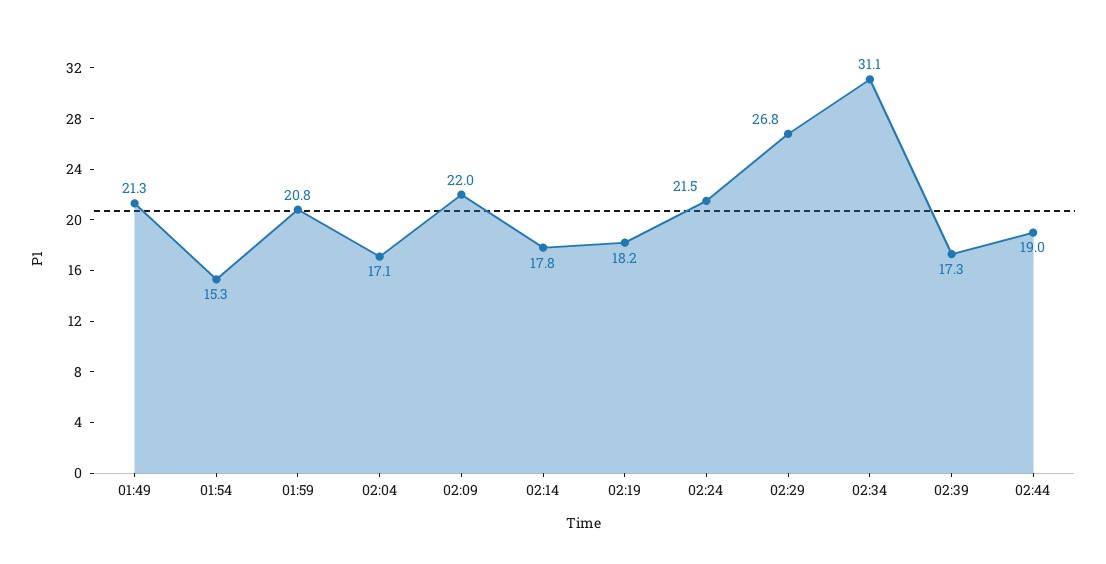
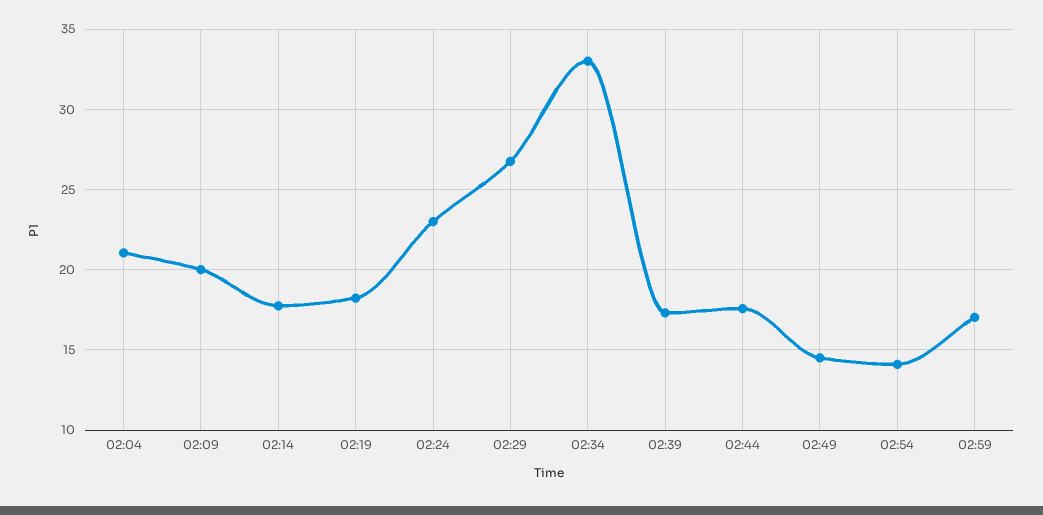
01:49: 21.3 -> none
01:54: 15.3 -> none
01:59: 20.8 -> none
02:04: 17.1 -> 21
02:09: 22 -> 20
02:24: 21.5 -> 23
02:34: 31.1 -> 33
02:44: 19 -> 17.5
02:49: none -> 14.5
02:54: none -> 14
02:59: none -> 17

